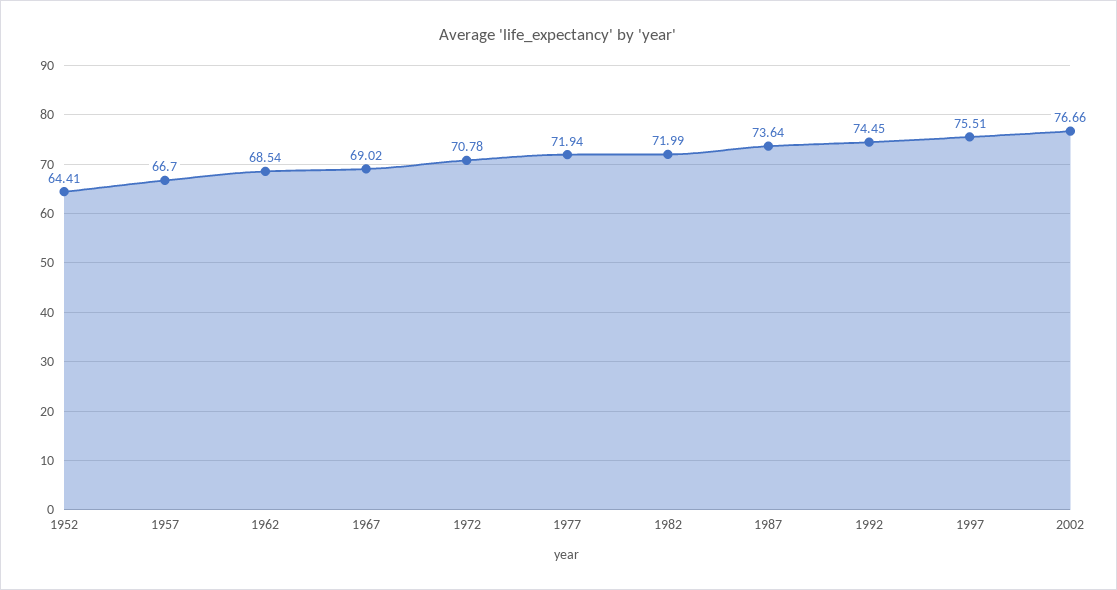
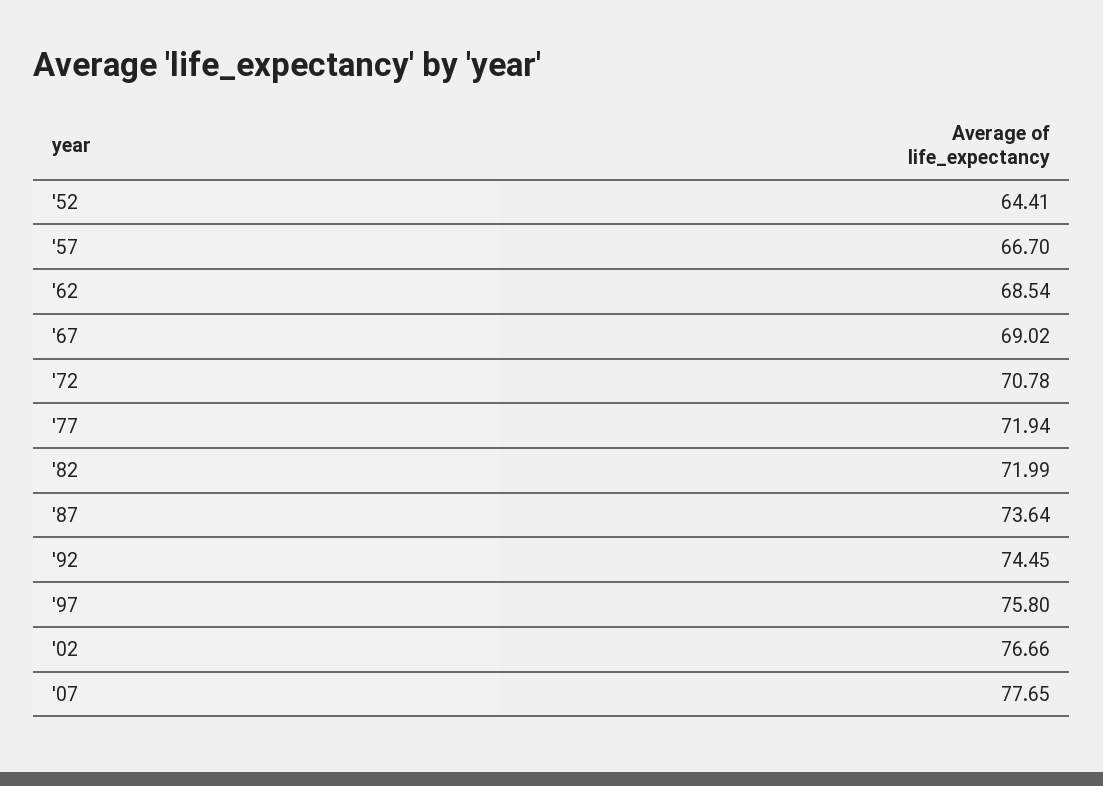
1997: 75.51 -> 75.8
'07: none -> 77.65

